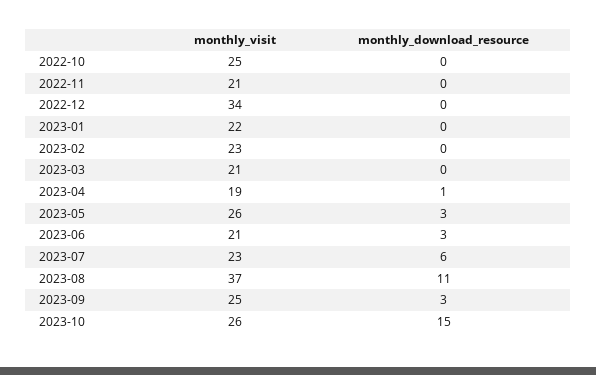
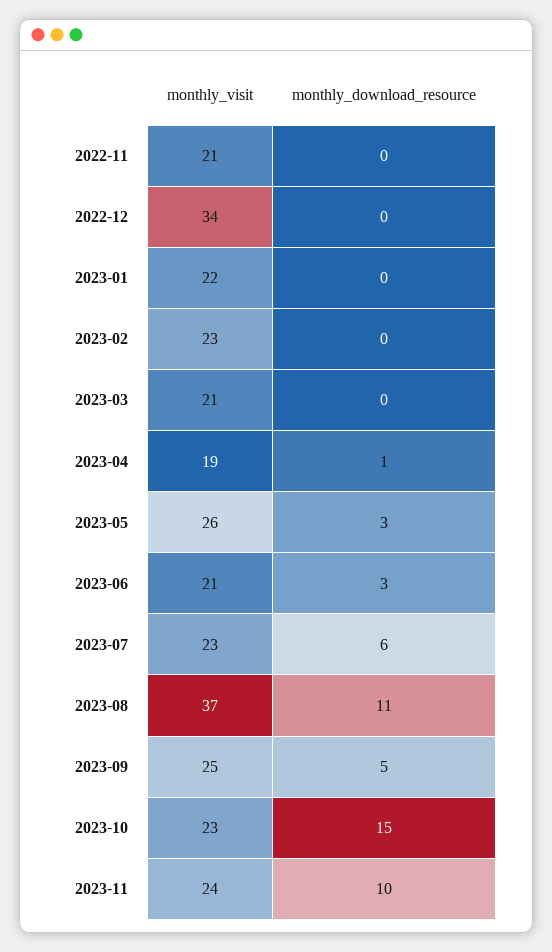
monthly_visit, 2022-10: 25 -> none
monthly_download_resource, 2022-10: 0 -> none
monthly_download_resource, 2023-09: 3 -> 5
monthly_visit, 2023-10: 26 -> 23
monthly_visit, 2023-11: none -> 24
monthly_download_resource, 2023-11: none -> 10

